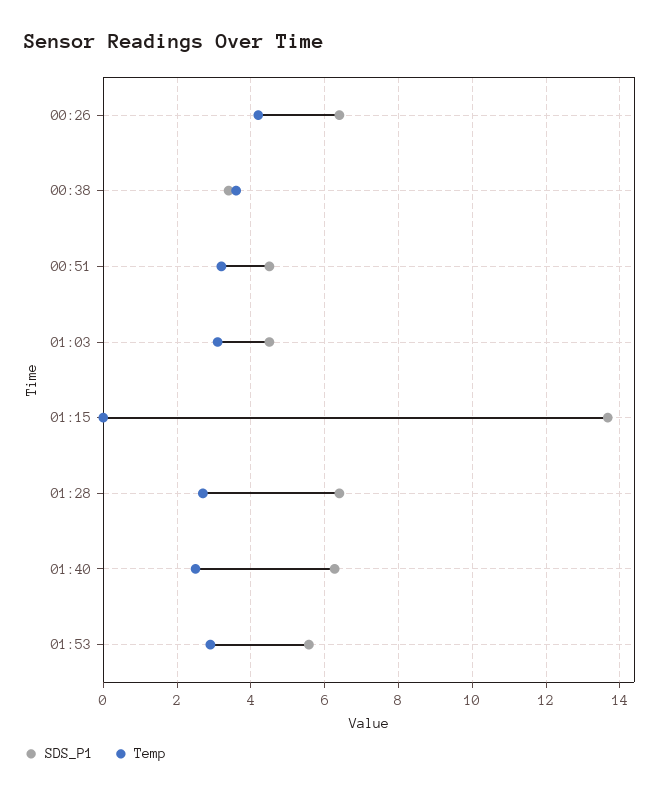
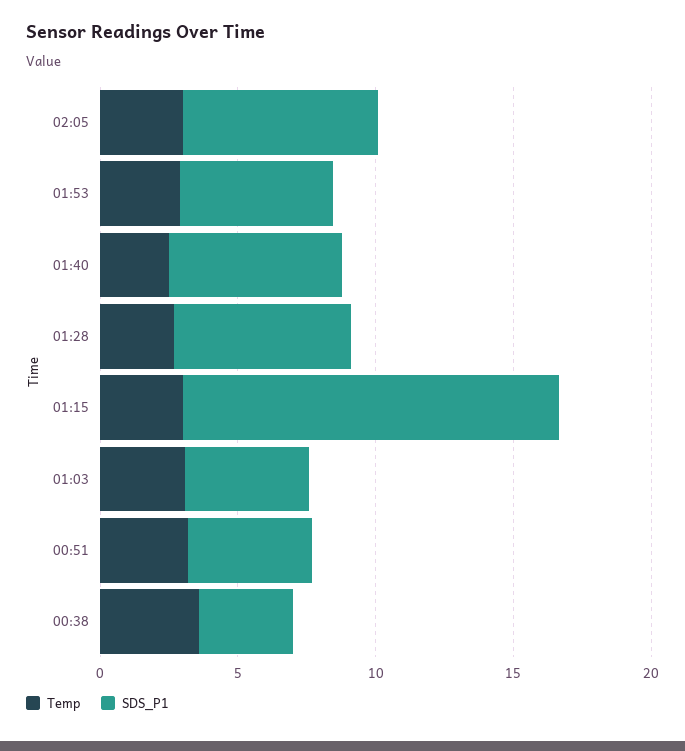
SDS_P1, 00:26: 6.4 -> none
Temp, 00:26: 4.2 -> none
Temp, 01:15: 0 -> 3
Temp, 02:05: none -> 3
SDS_P1, 02:05: none -> 7

